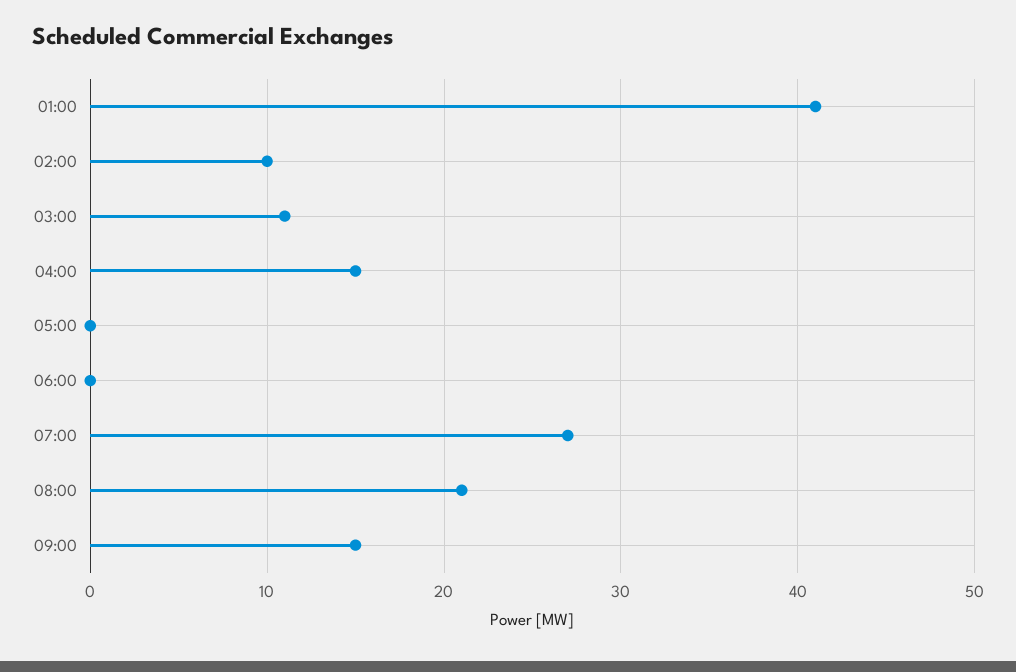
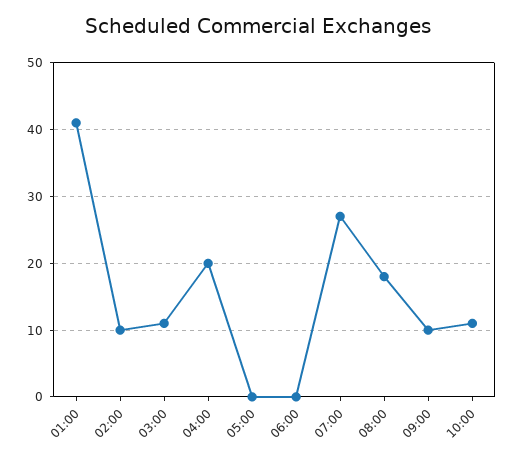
04:00: 15 -> 20
08:00: 21 -> 18
09:00: 15 -> 10
10:00: none -> 11

